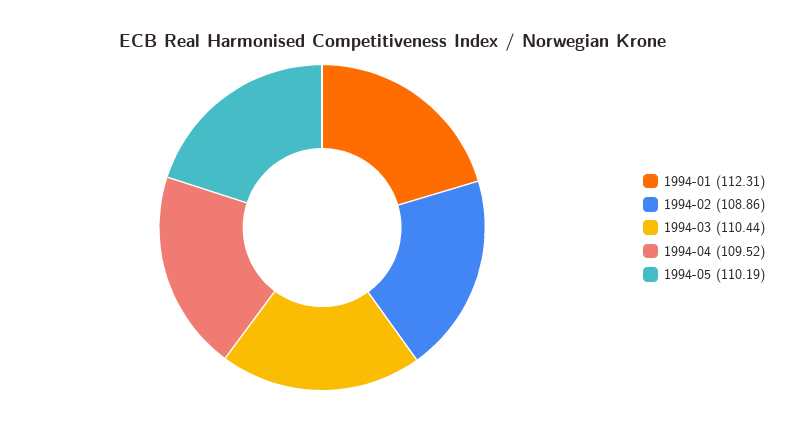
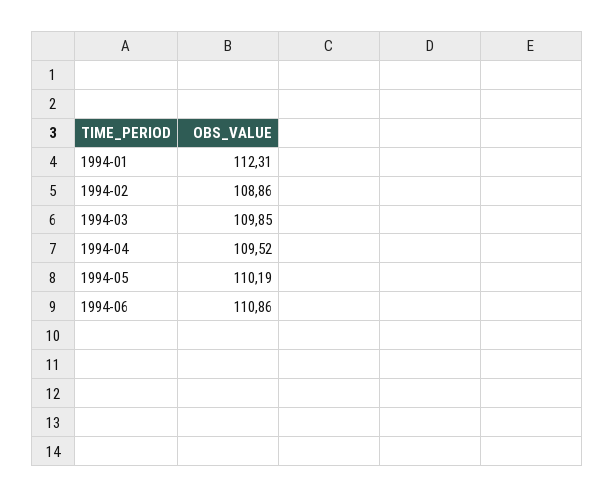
1994-03: 110.44 -> 109.85
1994-06: none -> 110.86

